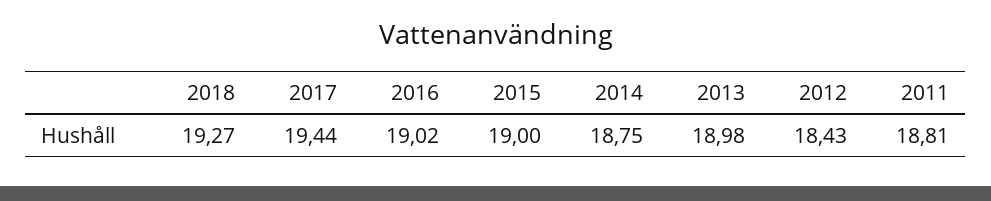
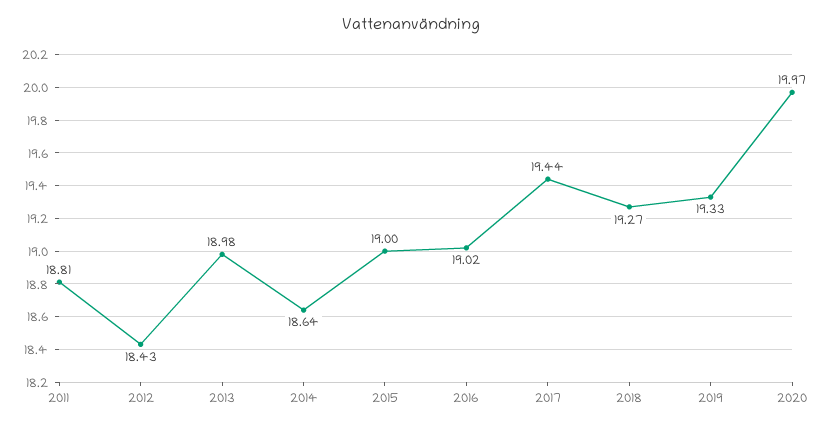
2014: 18.75 -> 18.64
2019: none -> 19.33
2020: none -> 19.97

